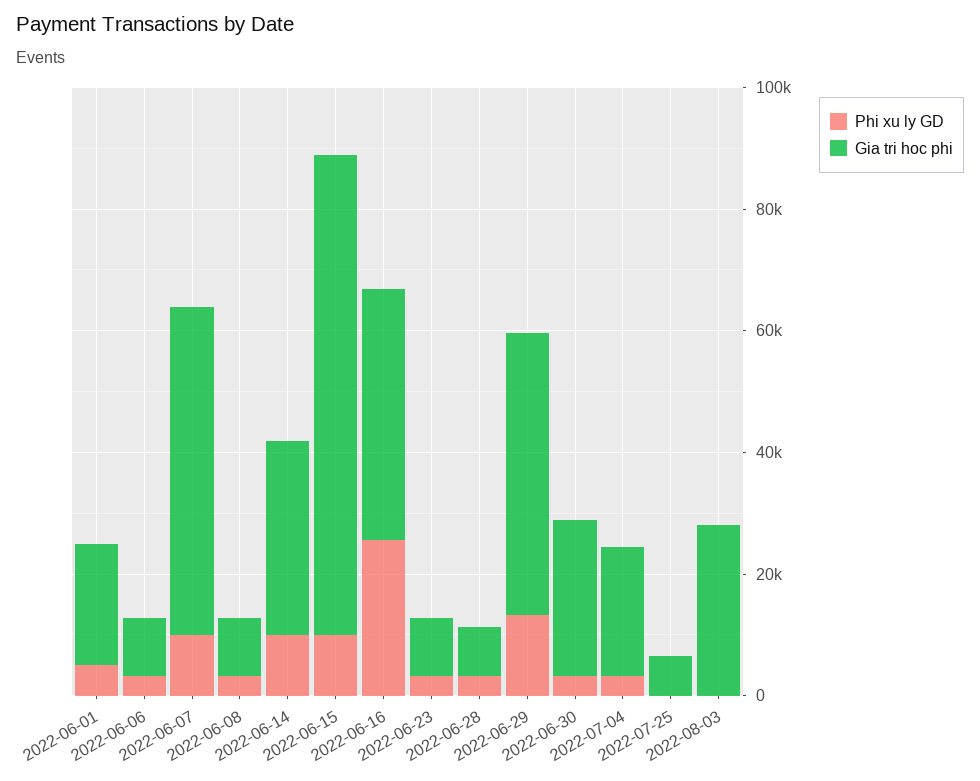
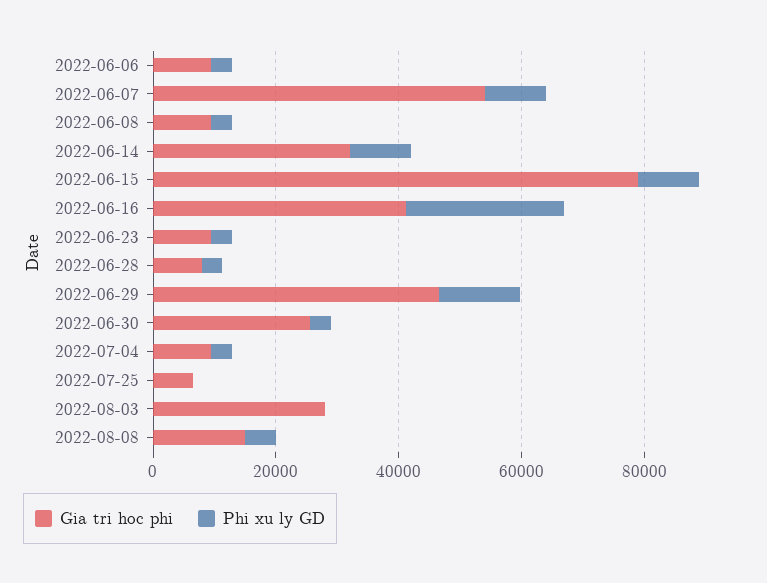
Phi xu ly GD, 2022-06-01: 5000 -> none
Gia tri hoc phi, 2022-06-01: 20000 -> none
Gia tri hoc phi, 2022-07-04: 20000 -> 10000
Gia tri hoc phi, 2022-08-08: none -> 15000
Phi xu ly GD, 2022-08-08: none -> 5000

